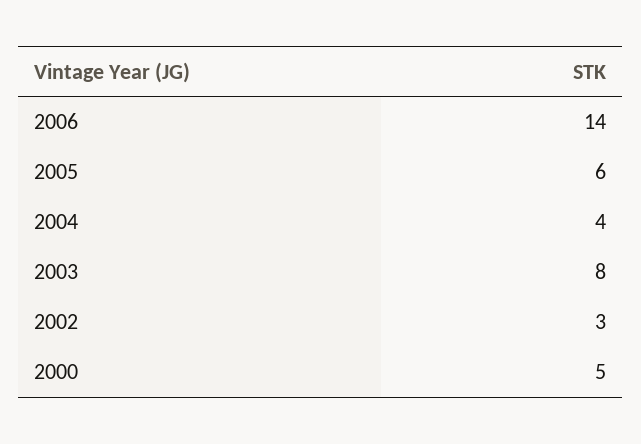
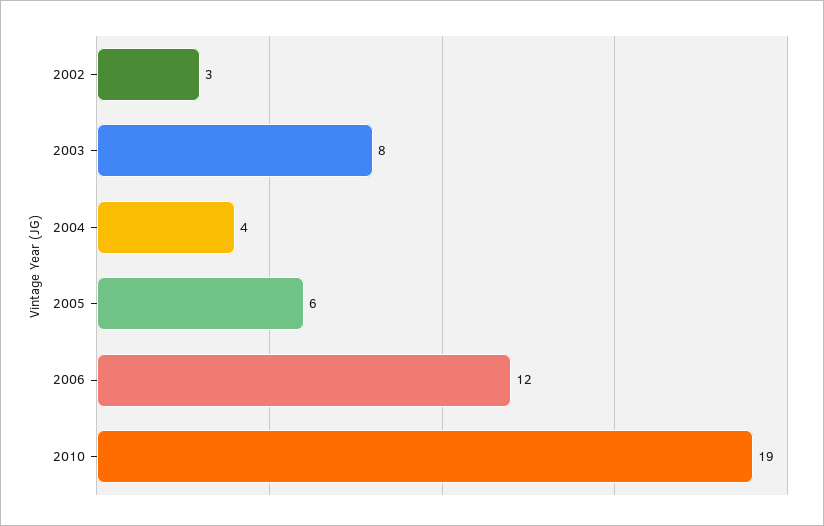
2006: 14 -> 12
2000: 5 -> none
2010: none -> 19

